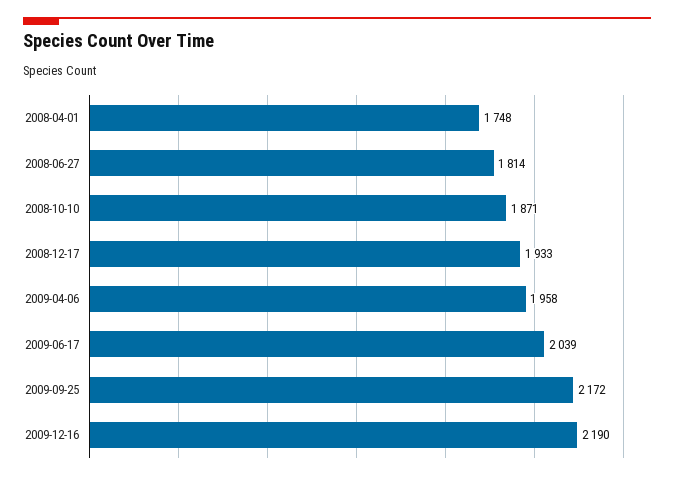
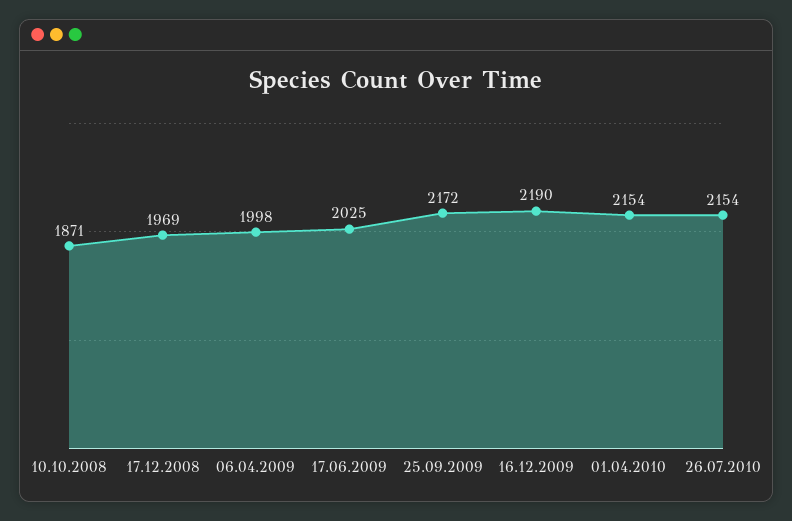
2008-04-01: 1748 -> none
2008-06-27: 1814 -> none
2008-12-17: 1933 -> 1969
2009-04-06: 1958 -> 1998
2009-06-17: 2039 -> 2025
01.04.2010: none -> 2154
26.07.2010: none -> 2154

